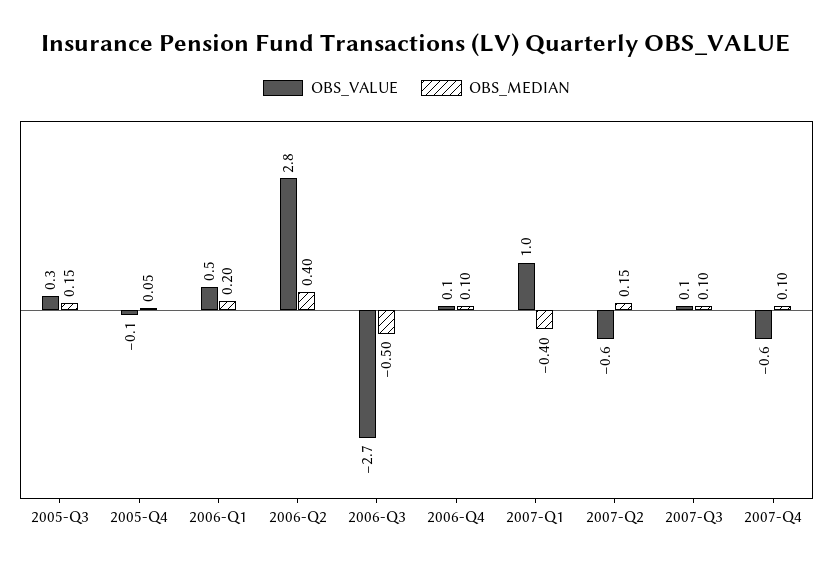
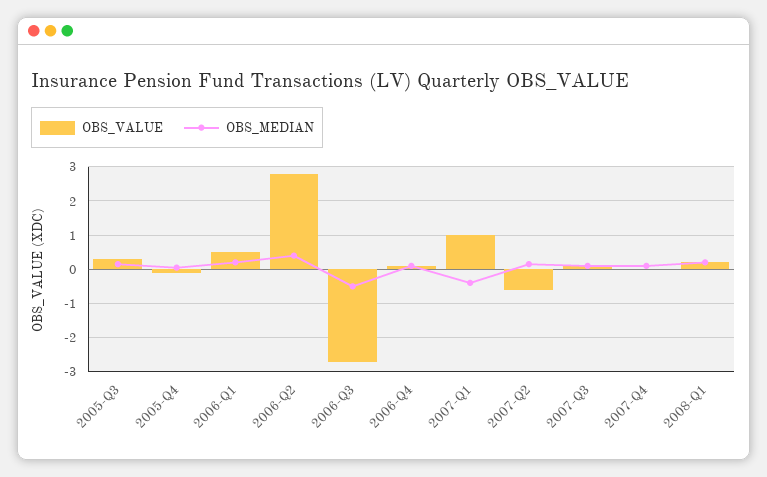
OBS_VALUE, 2007-Q4: -0.6 -> 0
OBS_VALUE, 2008-Q1: none -> 0.2
OBS_MEDIAN, 2008-Q1: none -> 0.2

